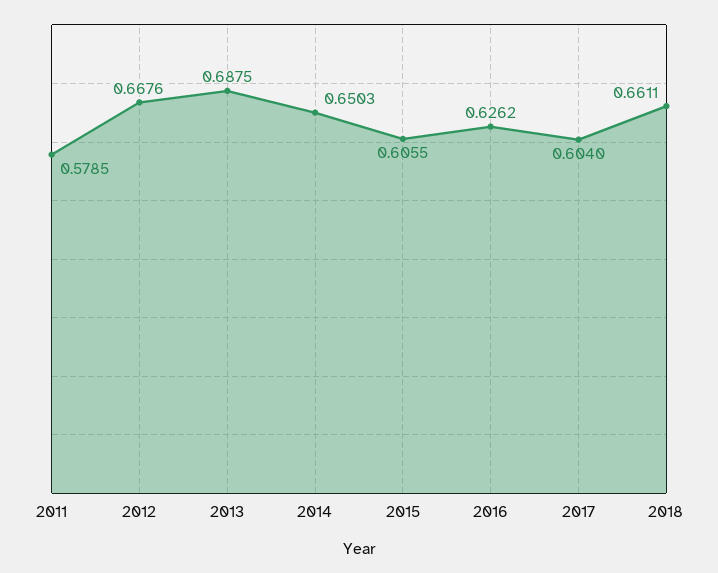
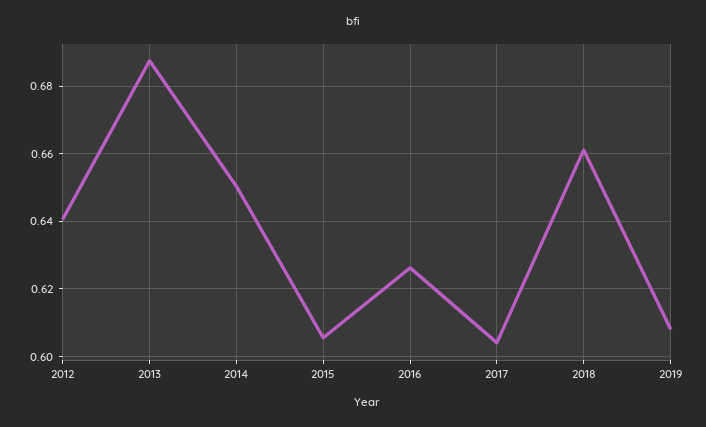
2011: 0.5785 -> none
2012: 0.6676 -> 0.64
2019: none -> 0.608

